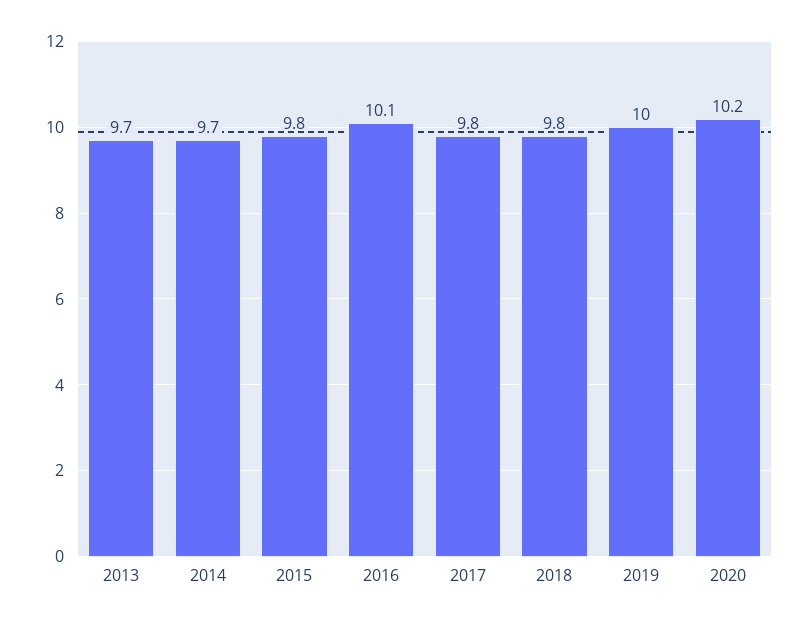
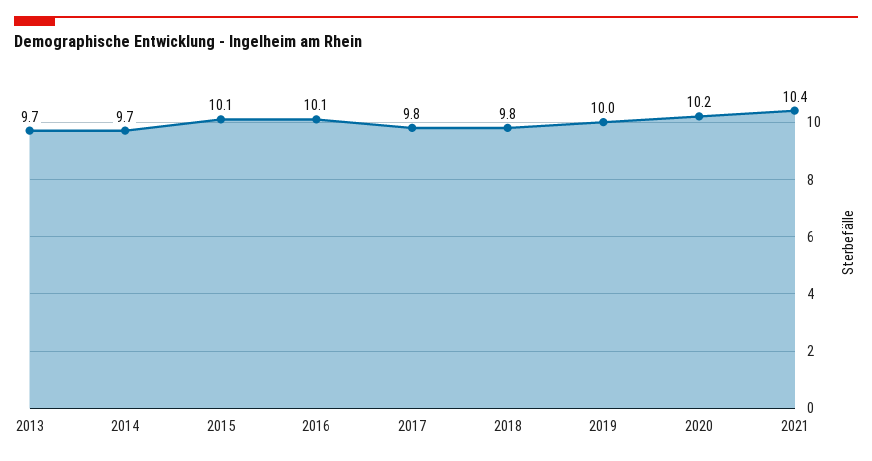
2015: 9.8 -> 10.1
2021: none -> 10.4

